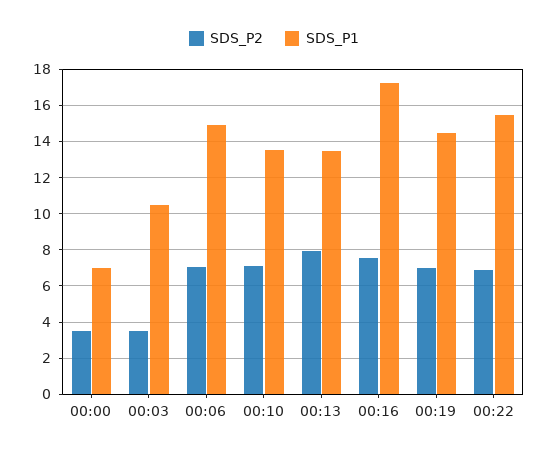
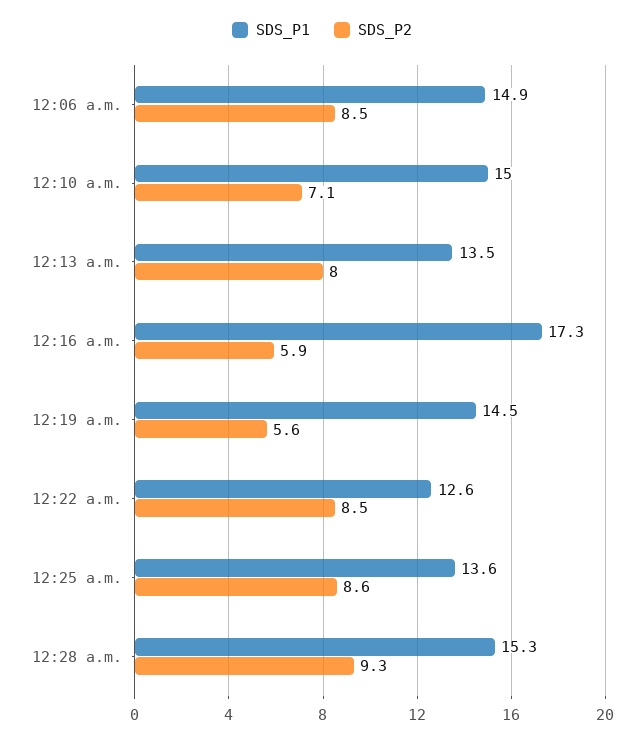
SDS_P2, 00:00: 3.5 -> none
SDS_P1, 00:00: 7 -> none
SDS_P2, 00:03: 3.5 -> none
SDS_P1, 00:03: 10.5 -> none
SDS_P2, 00:06: 7 -> 8.5
SDS_P1, 00:10: 13.5 -> 15
SDS_P2, 00:16: 7.5 -> 5.9
SDS_P2, 00:19: 7 -> 5.6
SDS_P2, 00:22: 7 -> 8.5
SDS_P1, 00:22: 15.5 -> 12.6
SDS_P1, 12:25 a.m.: none -> 13.6
SDS_P2, 12:25 a.m.: none -> 8.6
SDS_P1, 12:28 a.m.: none -> 15.3
SDS_P2, 12:28 a.m.: none -> 9.3

